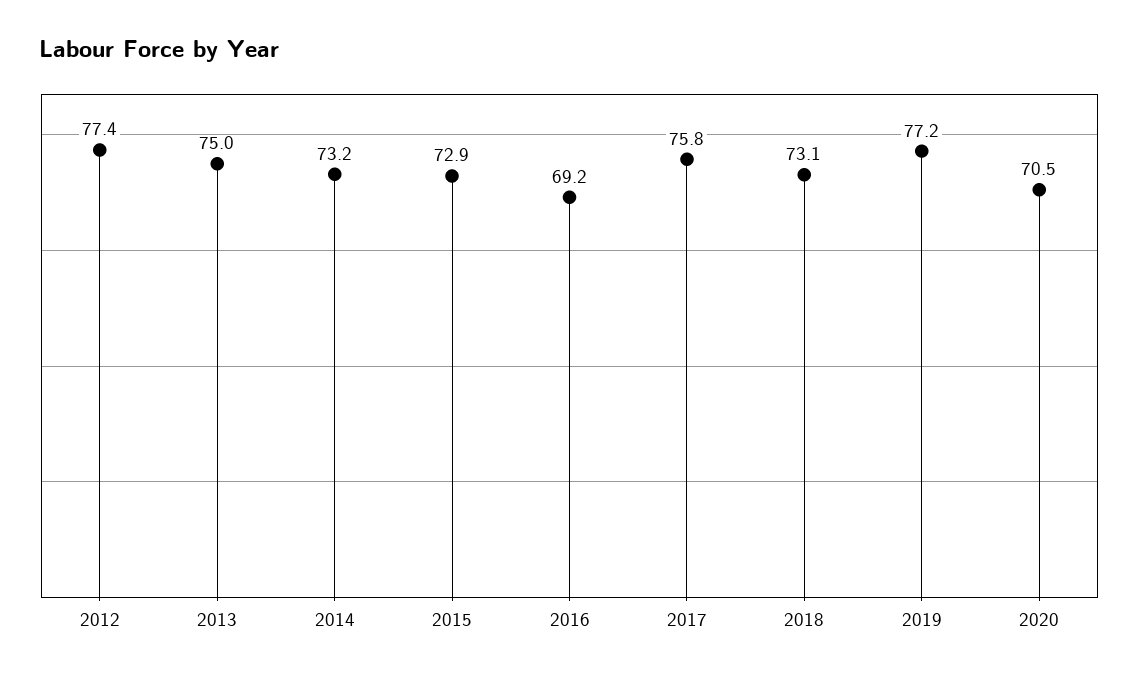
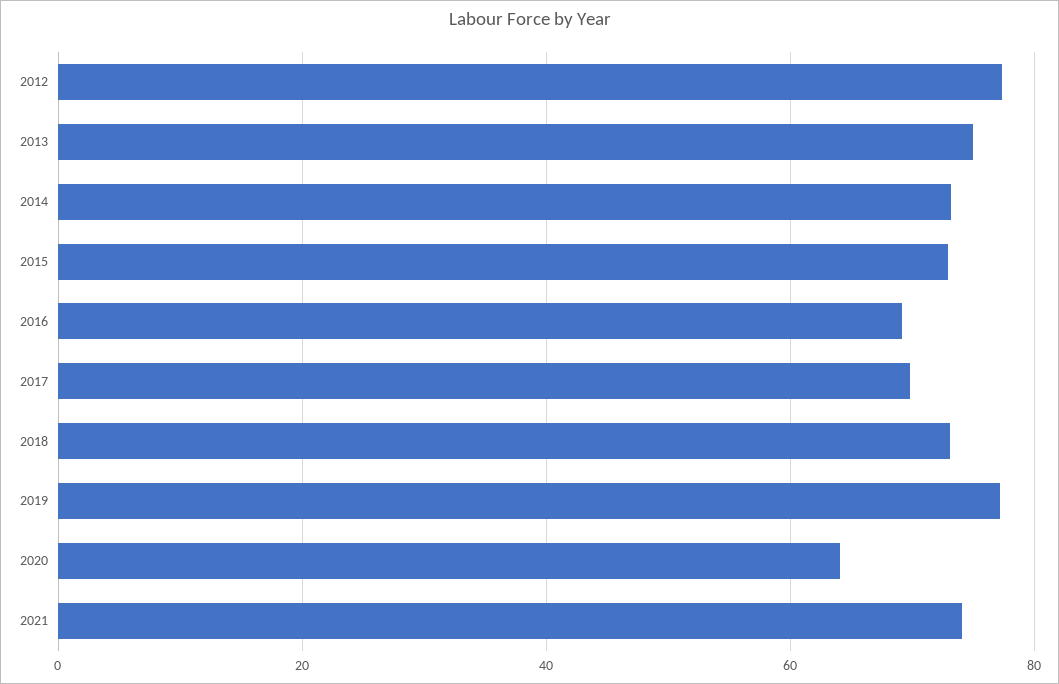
2017: 75.8 -> 70
2020: 70.5 -> 64
2021: none -> 74

